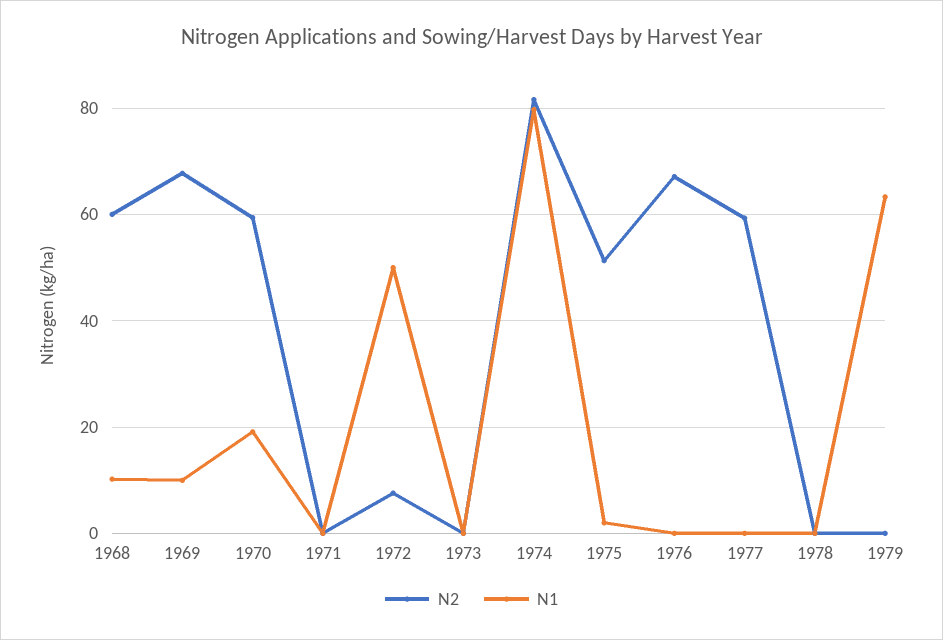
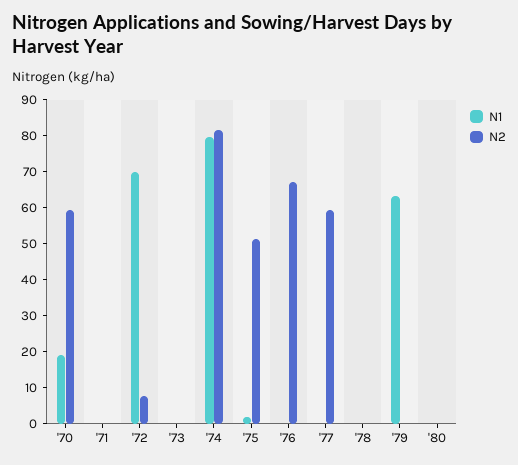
N2, 1968: 60 -> none
N1, 1968: 10 -> none
N2, 1969: 68 -> none
N1, 1969: 10 -> none
N1, 1972: 50 -> 70
N1, '80: none -> 0
N2, '80: none -> 0

